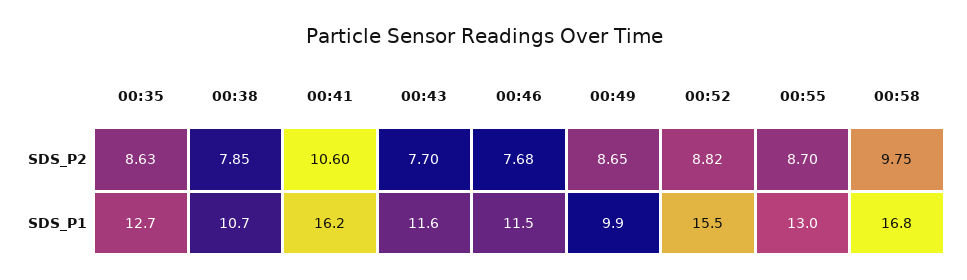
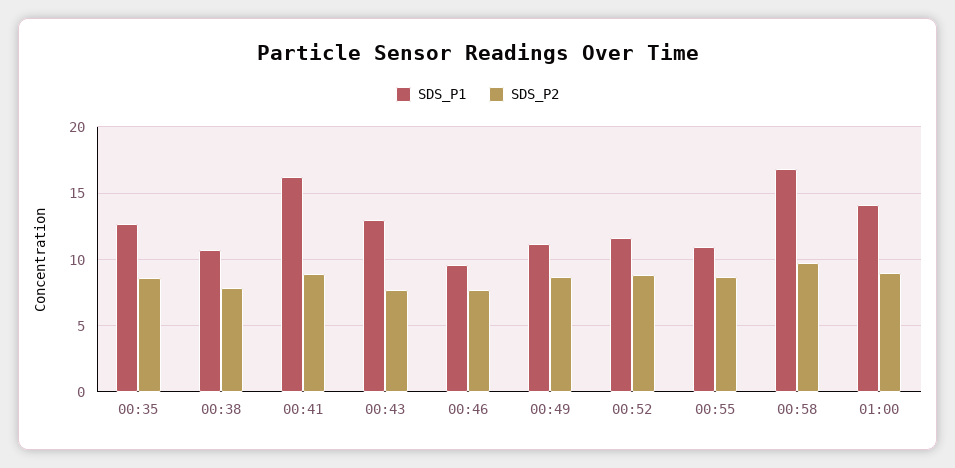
SDS_P2, 00:41: 10.6 -> 9
SDS_P1, 00:43: 11.6 -> 13
SDS_P1, 00:46: 11.5 -> 9.5
SDS_P1, 00:49: 9.9 -> 11
SDS_P1, 00:52: 15.5 -> 11.5
SDS_P1, 00:55: 13 -> 11
SDS_P1, 01:00: none -> 14
SDS_P2, 01:00: none -> 9

